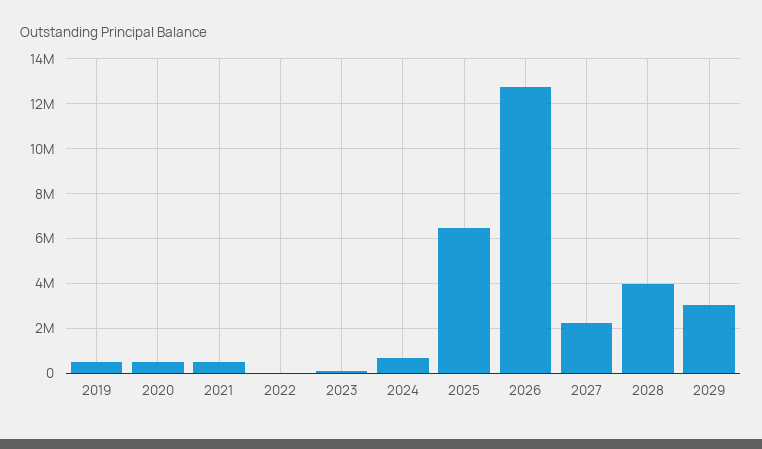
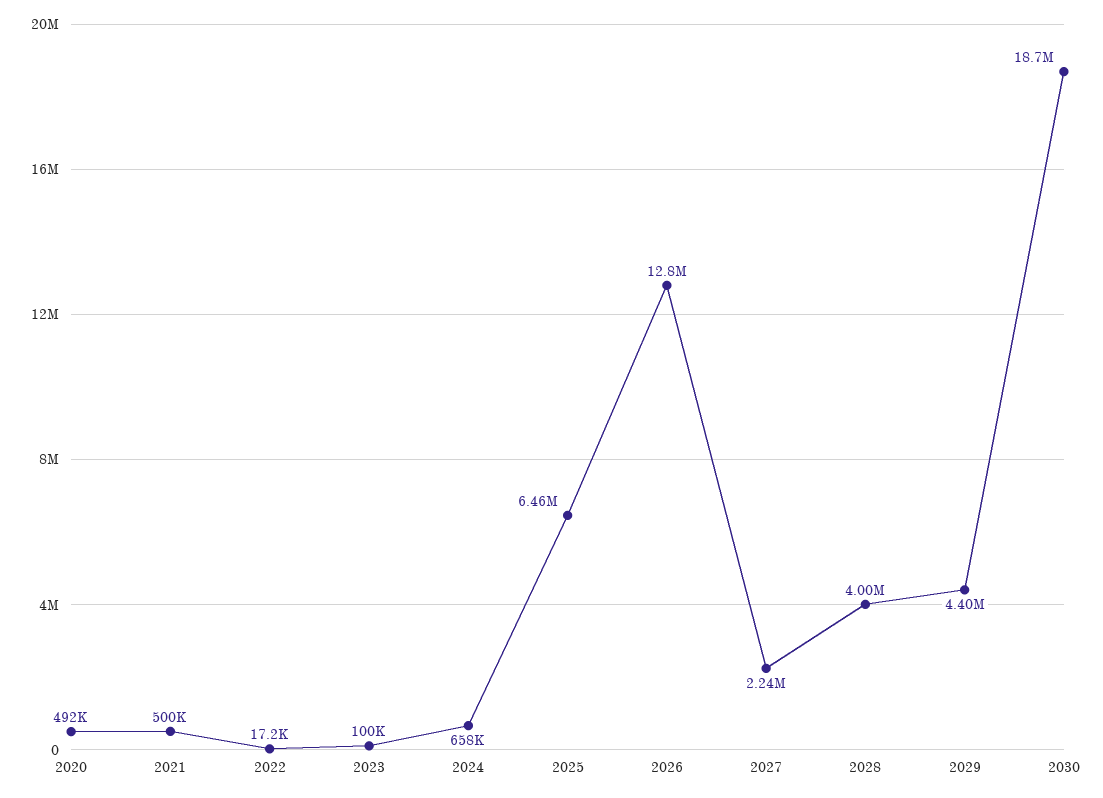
2019: 500000 -> none
2029: 3000000 -> 4400000
2030: none -> 18700000

